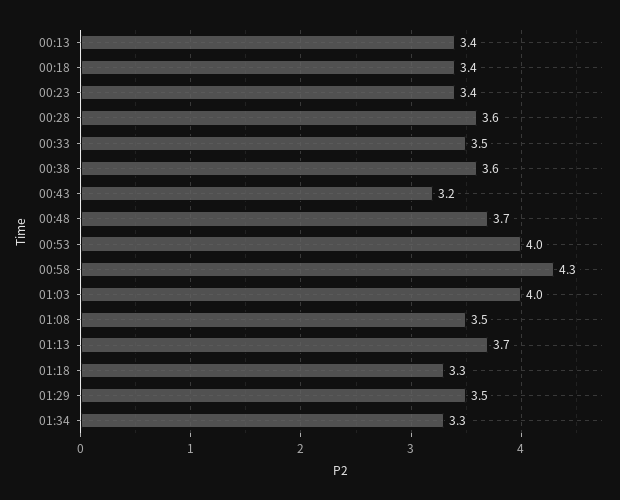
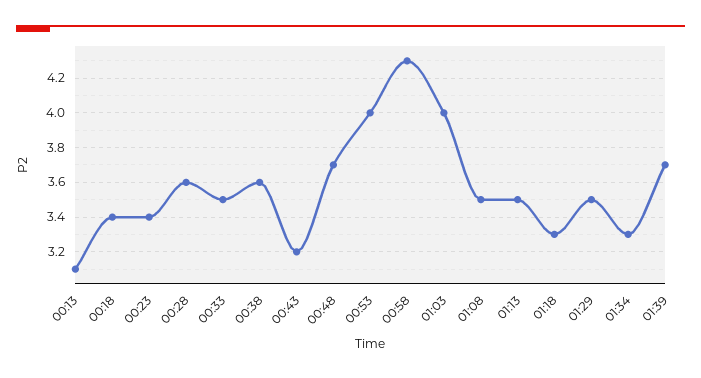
00:13: 3.4 -> 3.1
01:13: 3.7 -> 3.5
01:39: none -> 3.7

